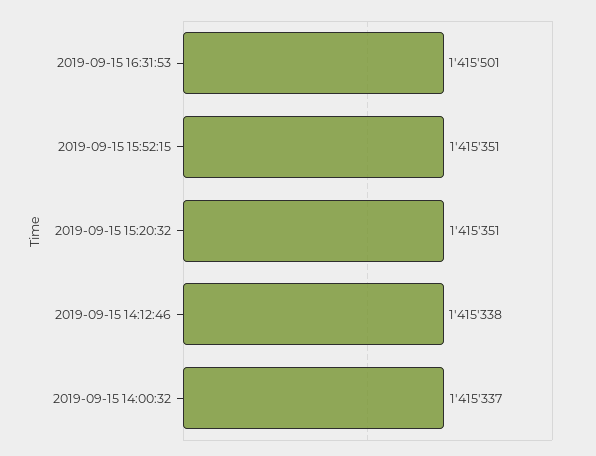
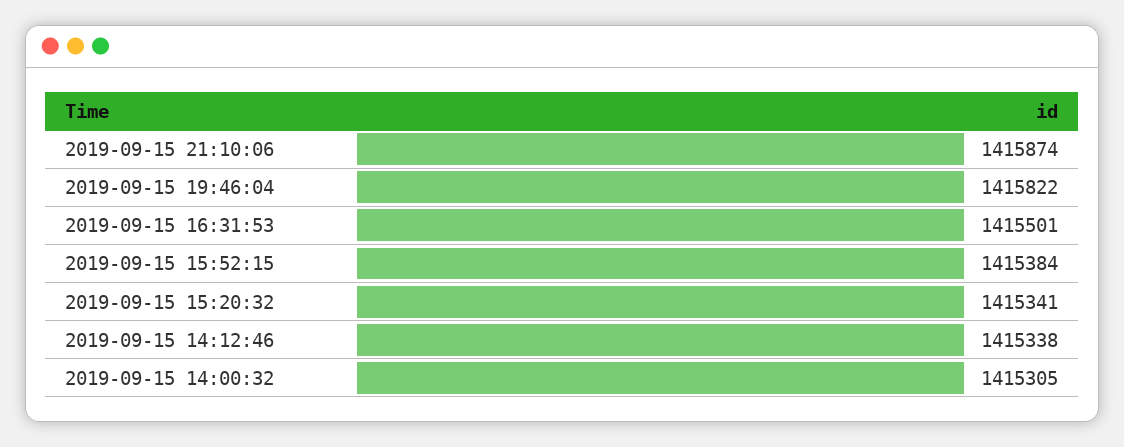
2019-09-15 15:52:15: 1415351 -> 1415384
2019-09-15 15:20:32: 1415351 -> 1415341
2019-09-15 14:00:32: 1415337 -> 1415305
2019-09-15 21:10:06: none -> 1415874
2019-09-15 19:46:04: none -> 1415822

